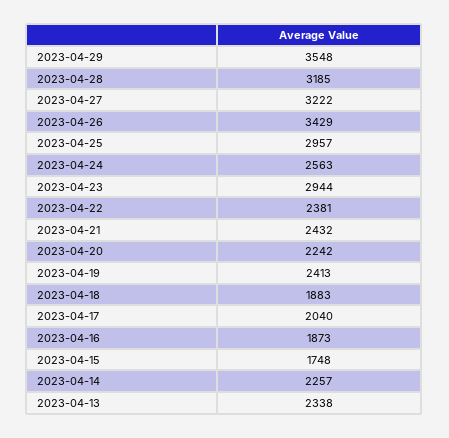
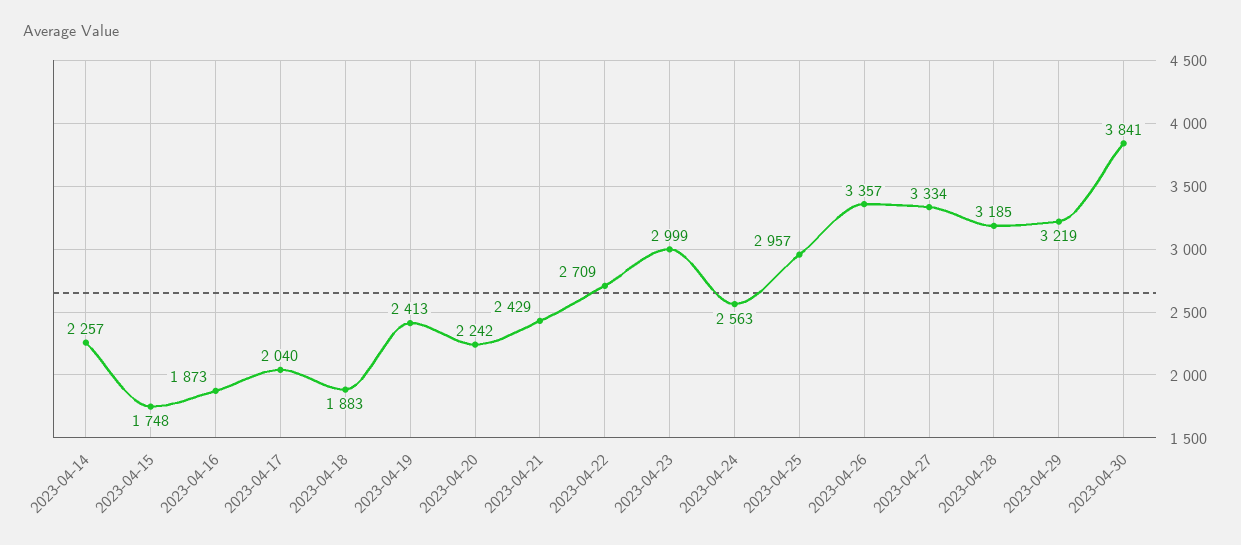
2023-04-29: 3548 -> 3219
2023-04-27: 3222 -> 3334
2023-04-26: 3429 -> 3357
2023-04-23: 2944 -> 2999
2023-04-22: 2381 -> 2709
2023-04-21: 2432 -> 2429
2023-04-13: 2338 -> none
2023-04-30: none -> 3841

